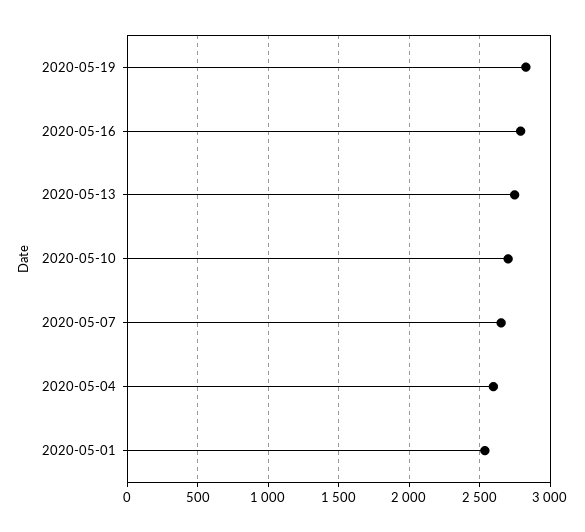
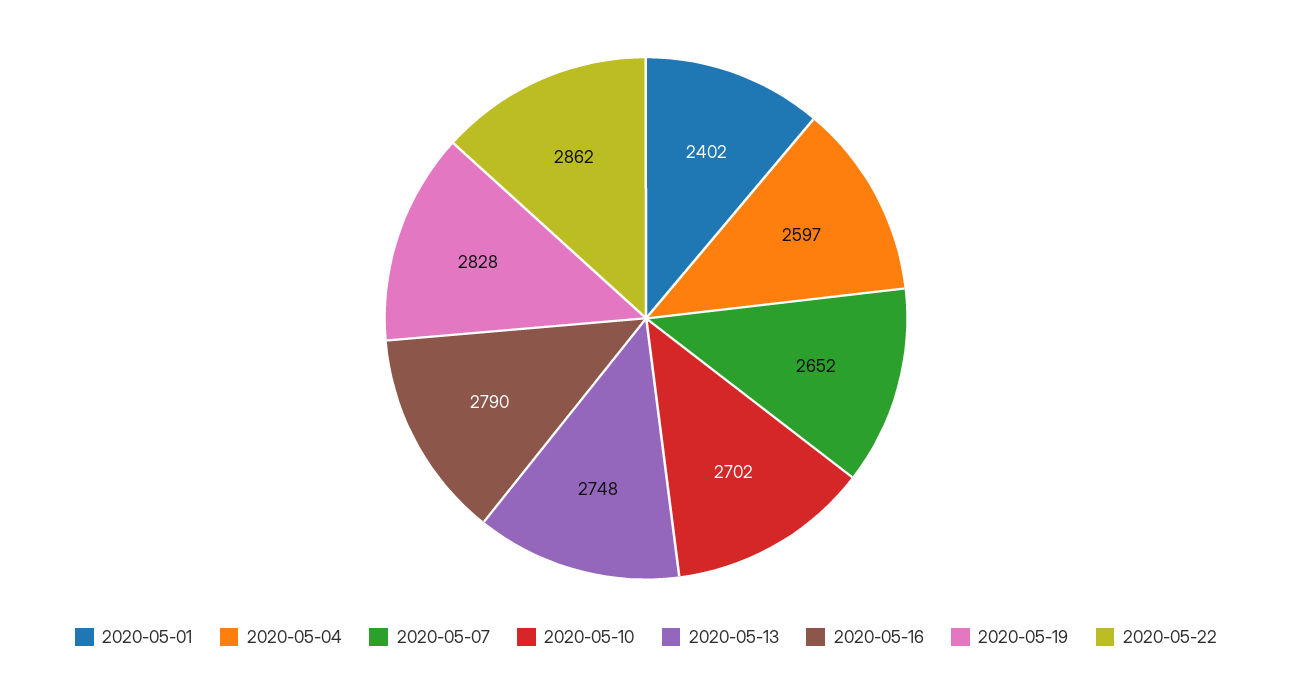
2020-05-01: 2550 -> 2402
2020-05-22: none -> 2862

